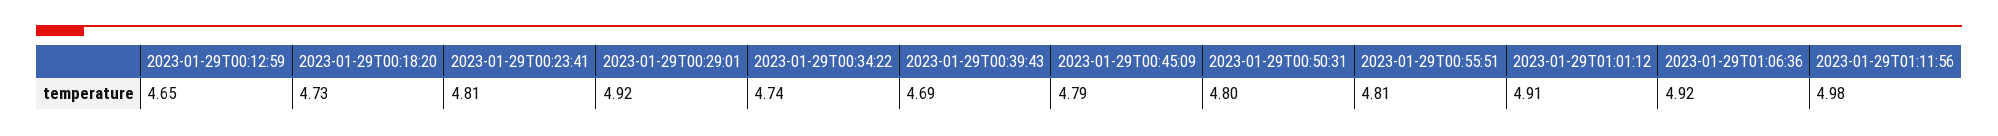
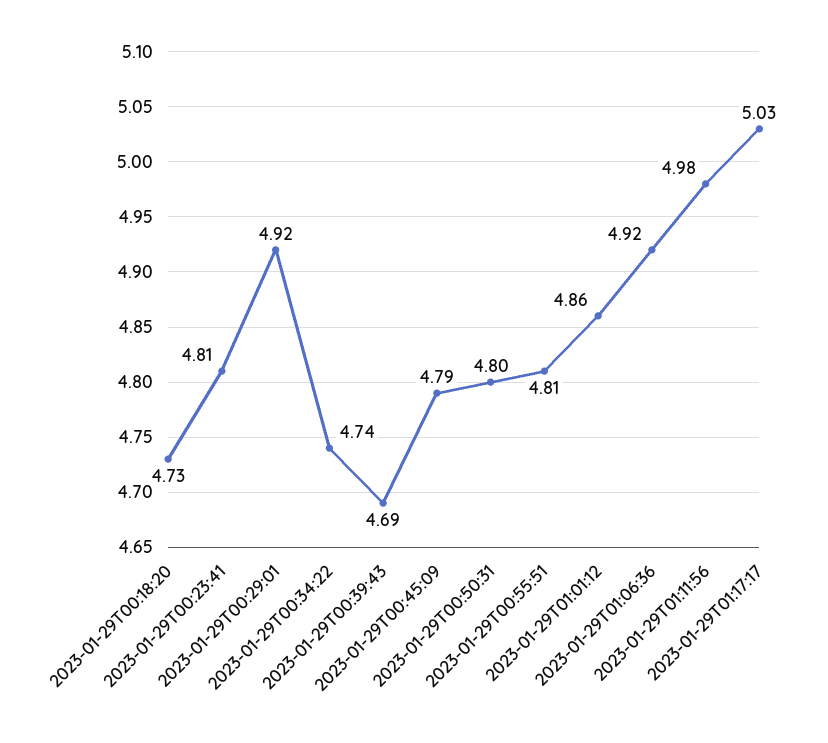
2023-01-29T00:12:59: 4.65 -> none
2023-01-29T01:01:12: 4.91 -> 4.86
2023-01-29T01:17:17: none -> 5.03

